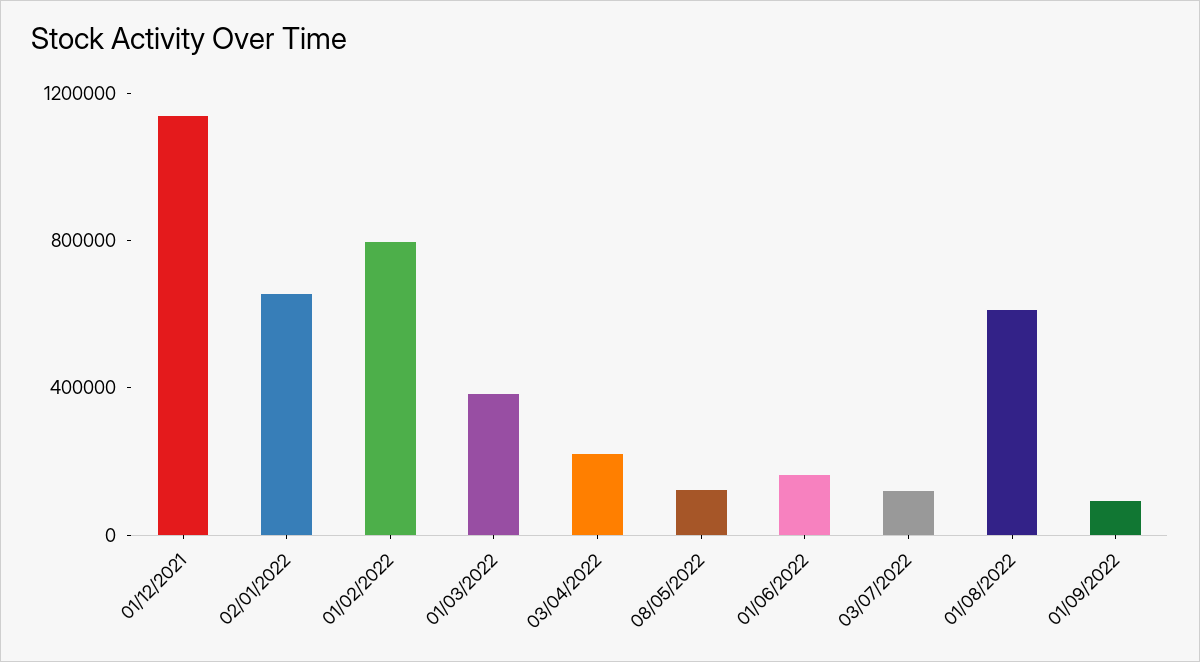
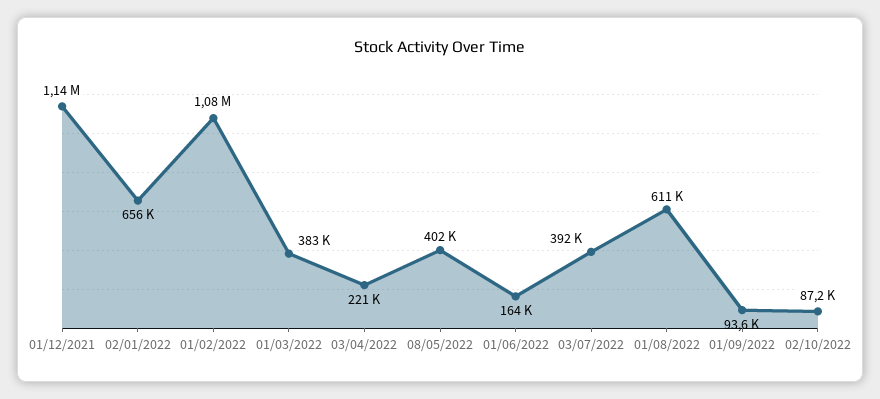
01/02/2022: 800000 -> 1080000
08/05/2022: 100000 -> 402000
03/07/2022: 100000 -> 392000
02/10/2022: none -> 87200

